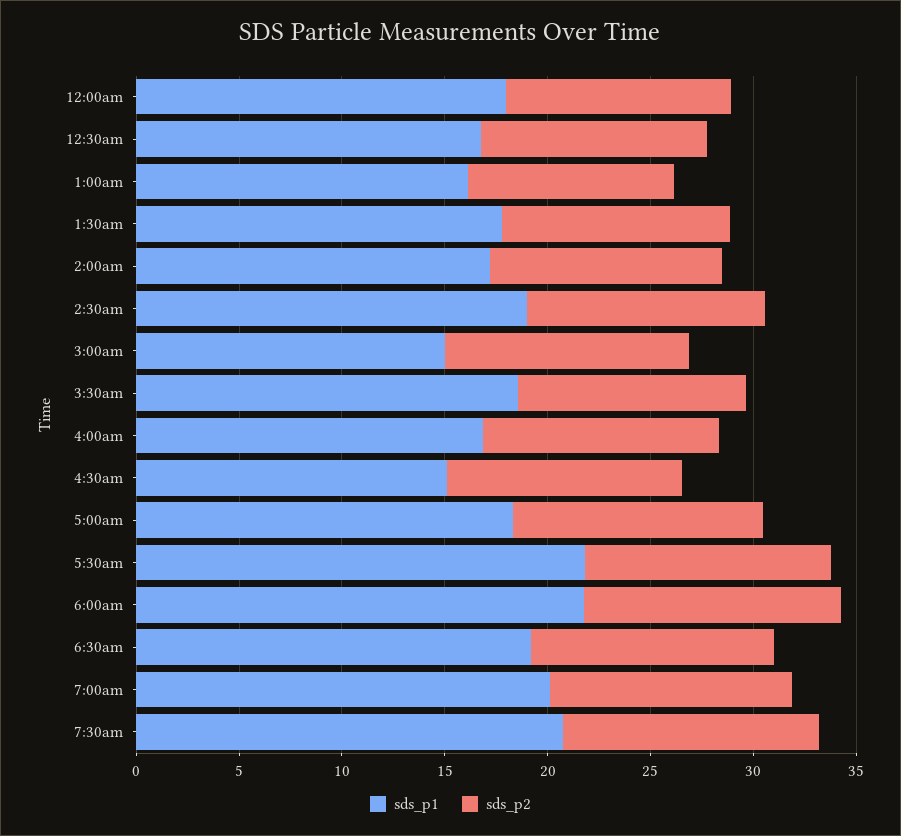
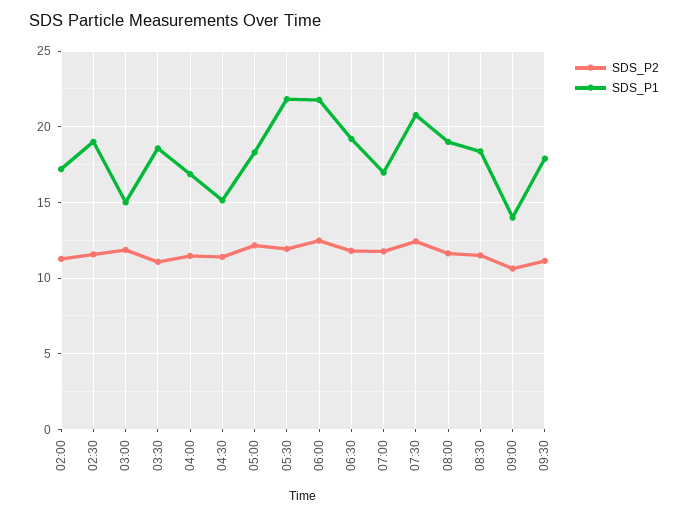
sds_p1, 12:00am: 18 -> none
sds_p2, 12:00am: 11 -> none
sds_p1, 12:30am: 17 -> none
sds_p2, 12:30am: 11 -> none
sds_p1, 1:00am: 16 -> none
sds_p2, 1:00am: 10 -> none
sds_p1, 1:30am: 18 -> none
sds_p2, 1:30am: 11 -> none
sds_p1, 7:00am: 20 -> 17
sds_p2, 08:00: none -> 11.5
sds_p1, 08:00: none -> 19
sds_p2, 08:30: none -> 11.5
sds_p1, 08:30: none -> 18.5
sds_p2, 09:00: none -> 10.5
sds_p1, 09:00: none -> 14
sds_p2, 09:30: none -> 11
sds_p1, 09:30: none -> 18

